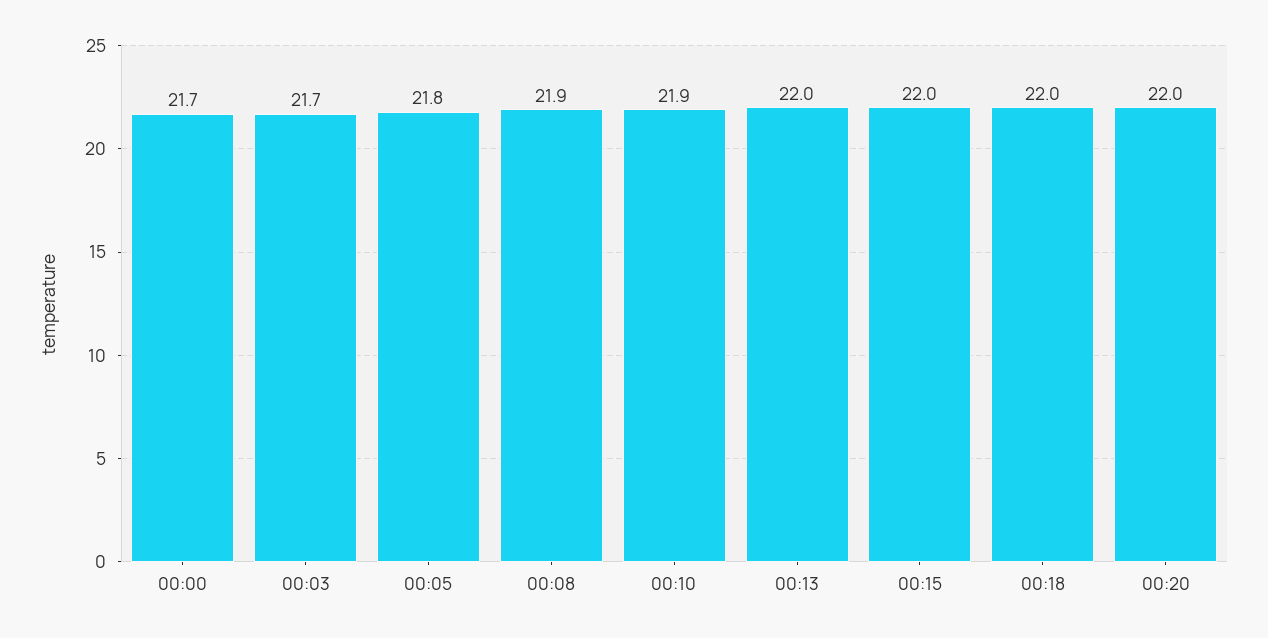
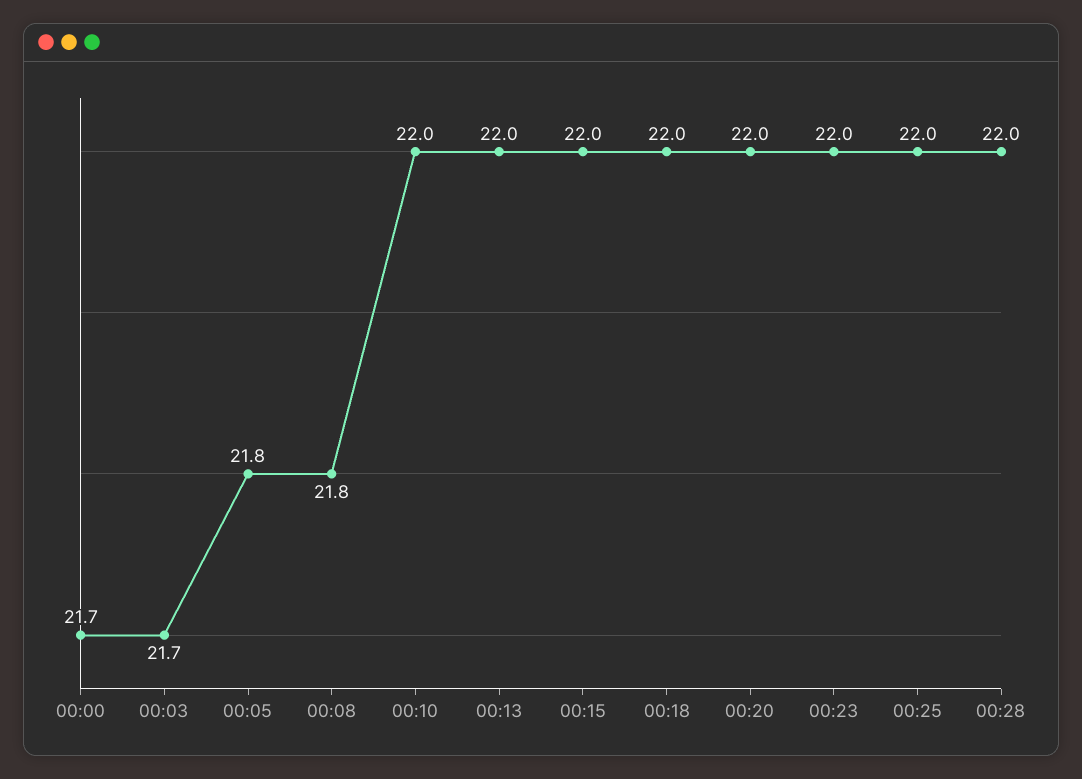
00:08: 21.9 -> 21.8
00:10: 21.9 -> 22
00:23: none -> 22
00:25: none -> 22
00:28: none -> 22

